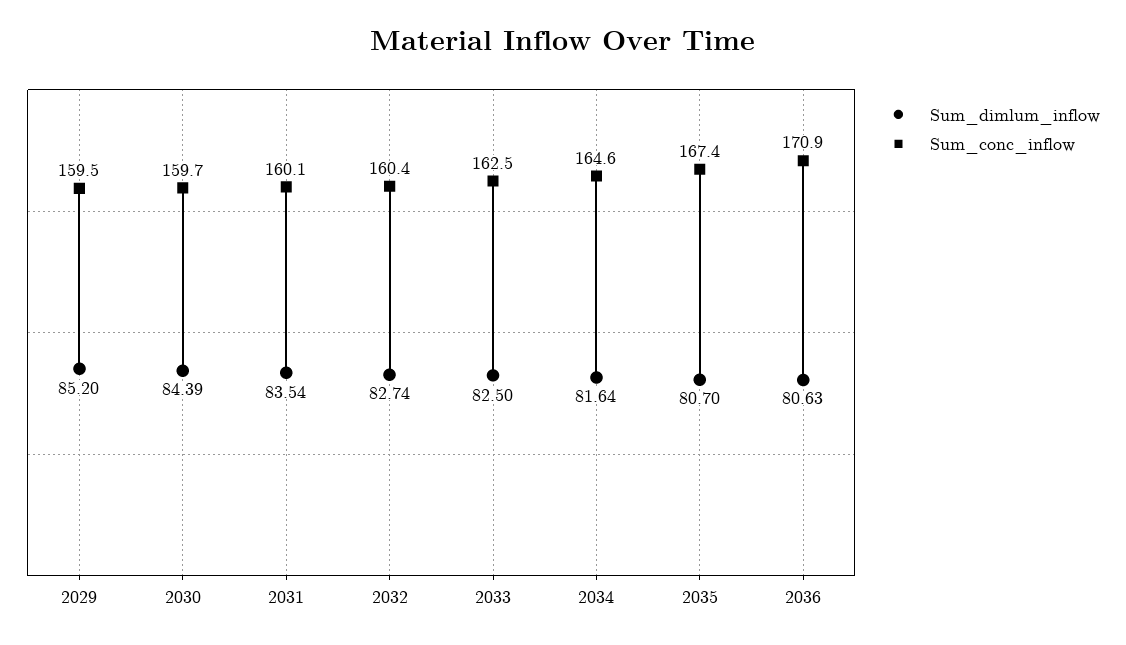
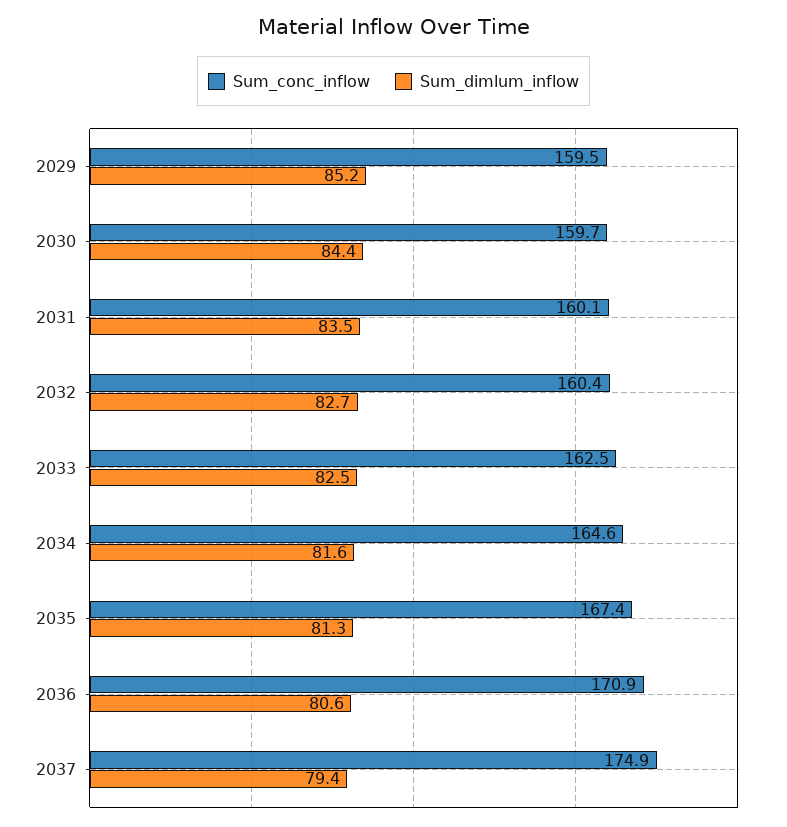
Sum_dimlum_inflow, 2035: 80.7 -> 81.3
Sum_conc_inflow, 2037: none -> 174.9
Sum_dimlum_inflow, 2037: none -> 79.4

